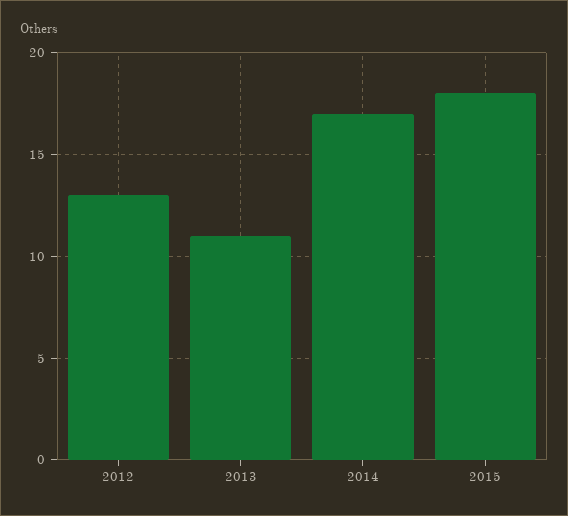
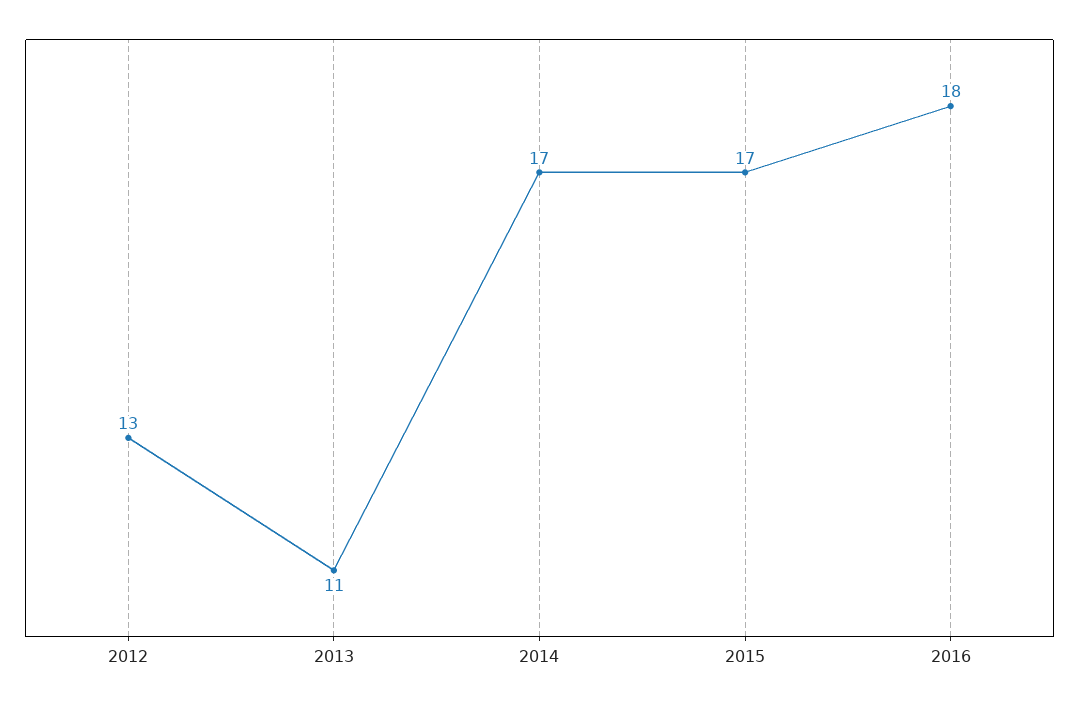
2015: 18 -> 17
2016: none -> 18

